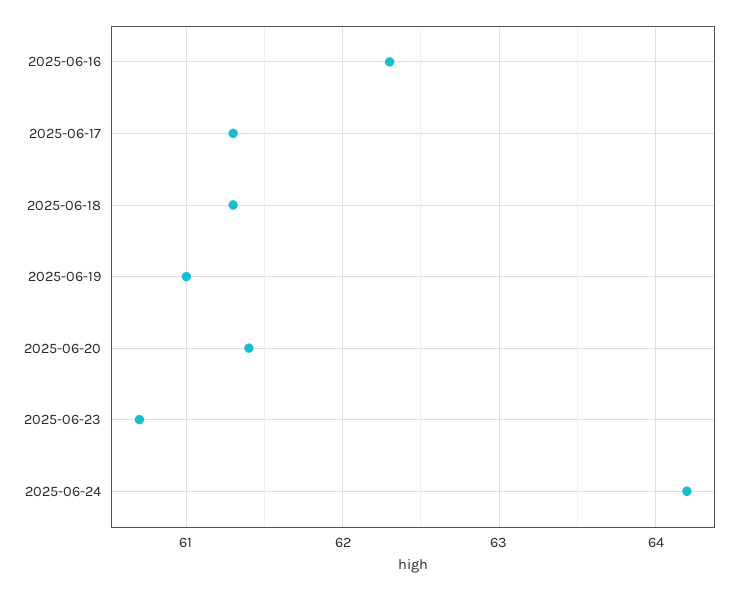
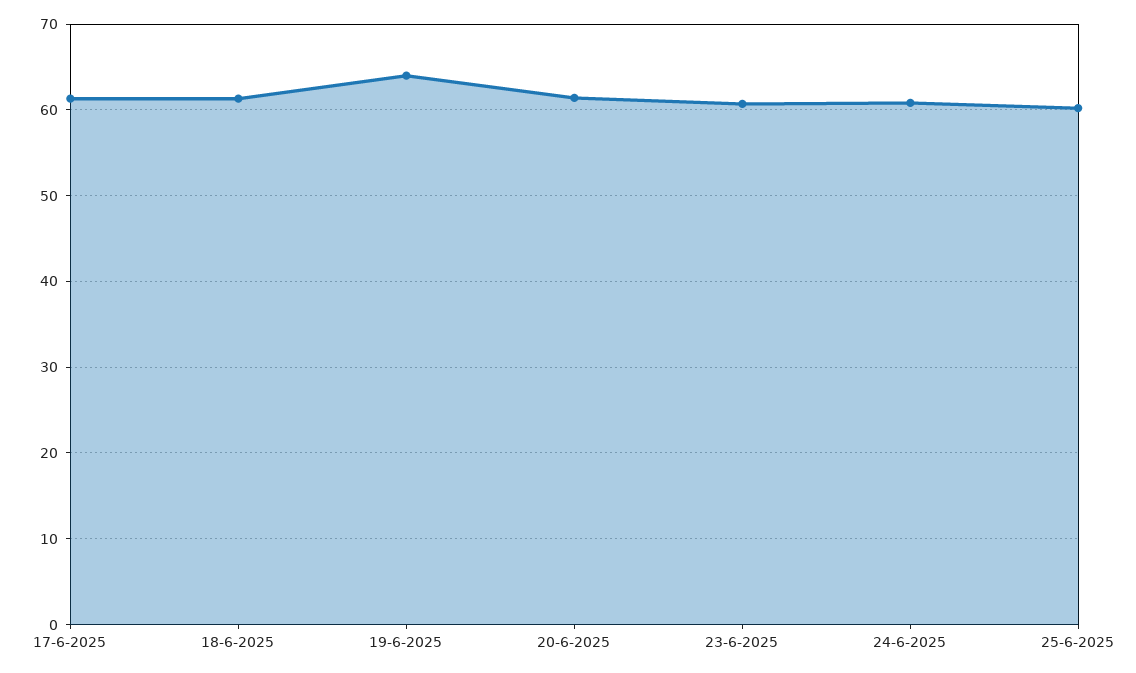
2025-06-16: 62.3 -> none
2025-06-19: 61 -> 64
2025-06-24: 64.2 -> 61
25-6-2025: none -> 60

